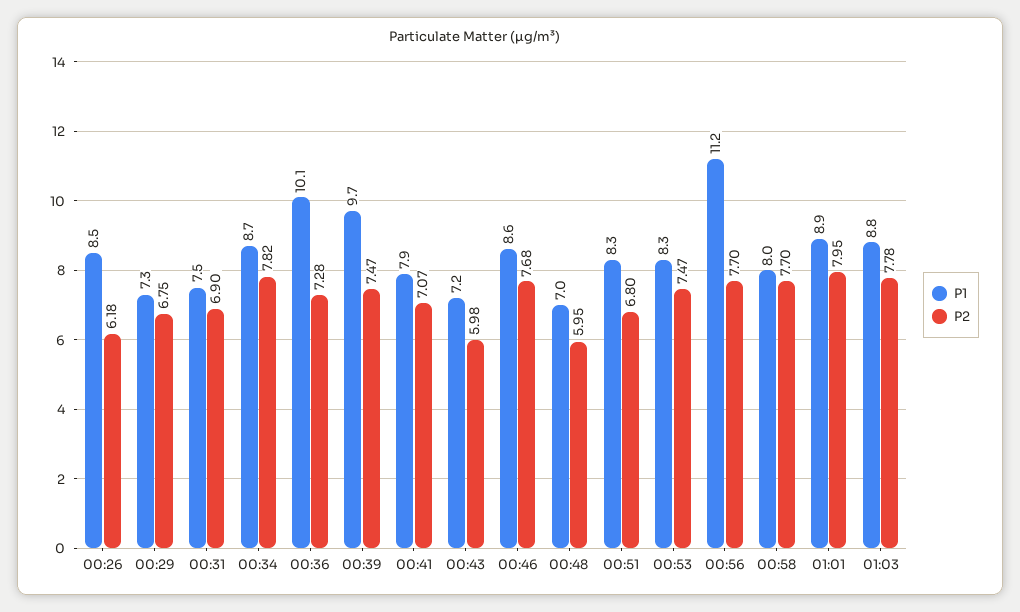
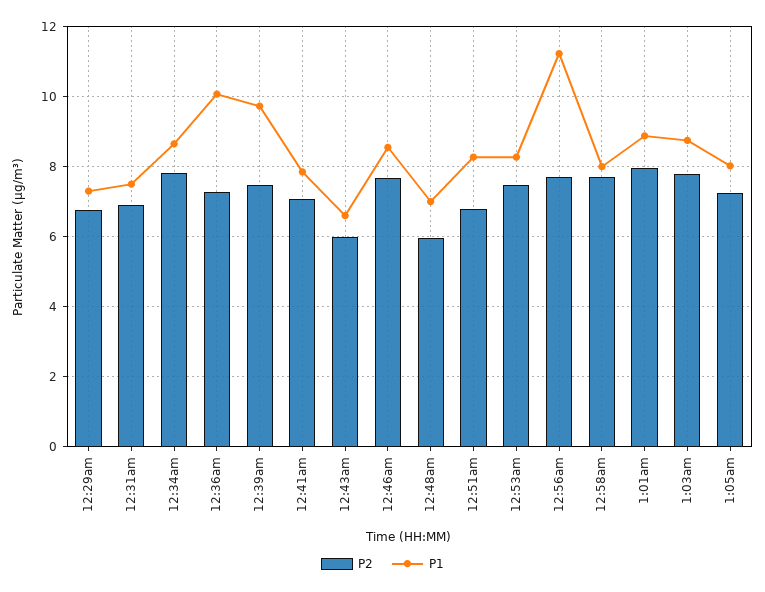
P1, 00:26: 8.5 -> none
P2, 00:26: 6.18 -> none
P1, 00:43: 7.2 -> 6.6
P2, 1:05am: none -> 7.2
P1, 1:05am: none -> 8

